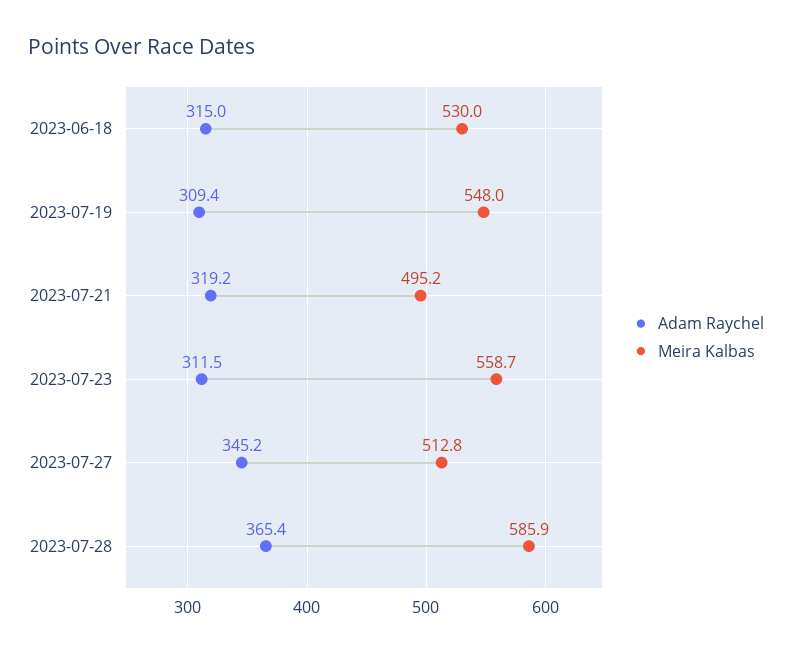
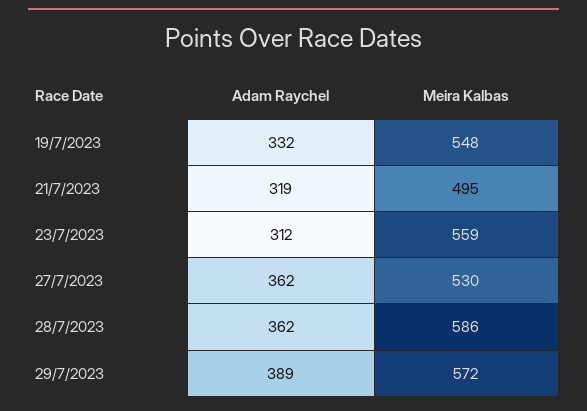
Adam Raychel, 2023-06-18: 315 -> none
Meira Kalbas, 2023-06-18: 530 -> none
Adam Raychel, 2023-07-19: 309.4 -> 332
Adam Raychel, 2023-07-27: 345.2 -> 362
Meira Kalbas, 2023-07-27: 512.8 -> 530
Adam Raychel, 2023-07-28: 365.4 -> 362
Adam Raychel, 29/7/2023: none -> 389
Meira Kalbas, 29/7/2023: none -> 572

